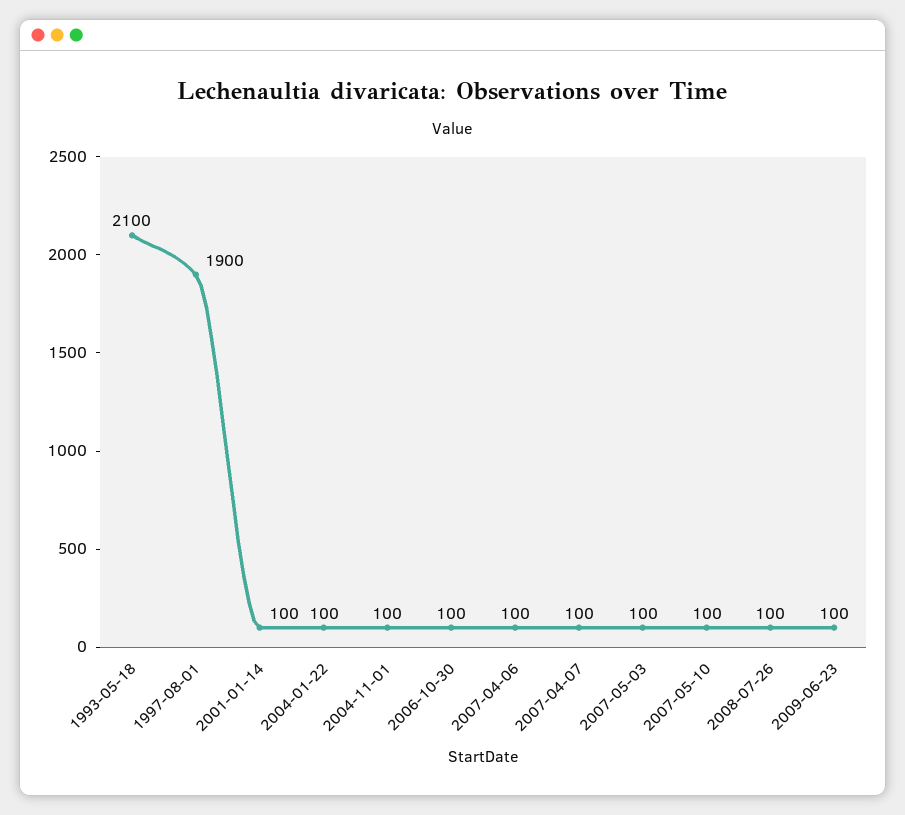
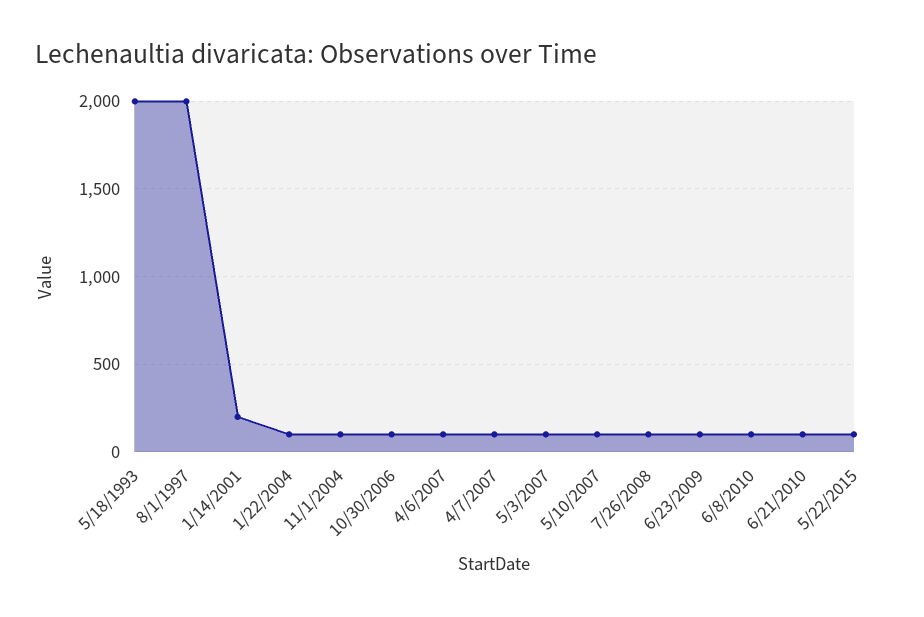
1993-05-18: 2100 -> 2000
1997-08-01: 1900 -> 2000
2001-01-14: 100 -> 200
6/8/2010: none -> 100
6/21/2010: none -> 100
5/22/2015: none -> 100

